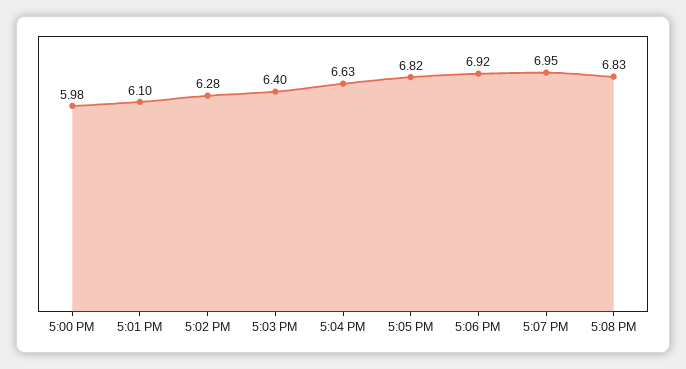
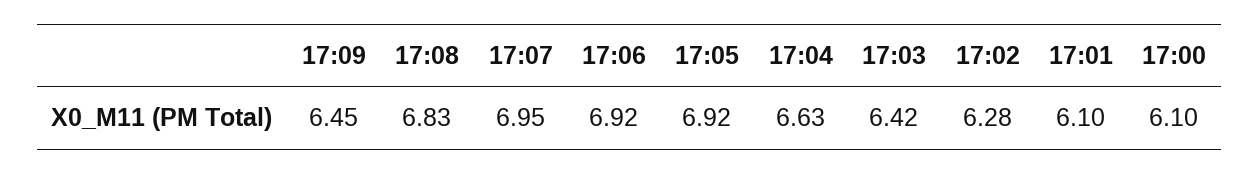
5:00 PM: 5.98 -> 6.1
5:03 PM: 6.4 -> 6.42
5:05 PM: 6.82 -> 6.92
17:09: none -> 6.45

